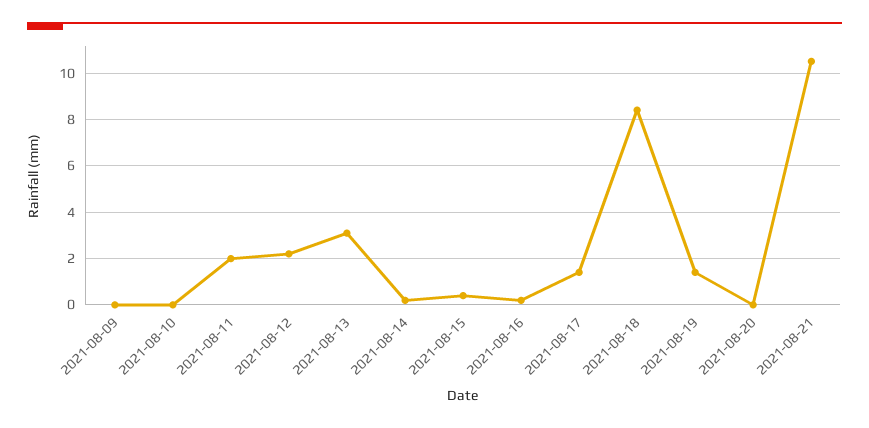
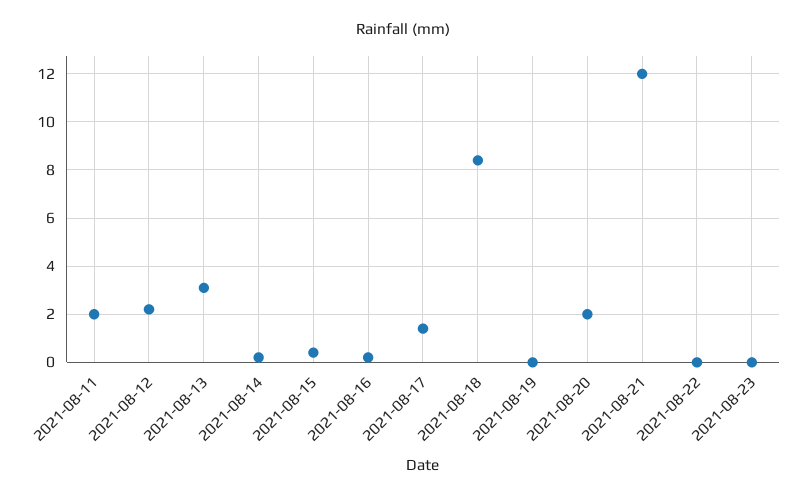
2021-08-09: 0 -> none
2021-08-10: 0 -> none
2021-08-19: 1.5 -> 0
2021-08-20: 0 -> 2
2021-08-21: 10.5 -> 12
2021-08-22: none -> 0
2021-08-23: none -> 0

